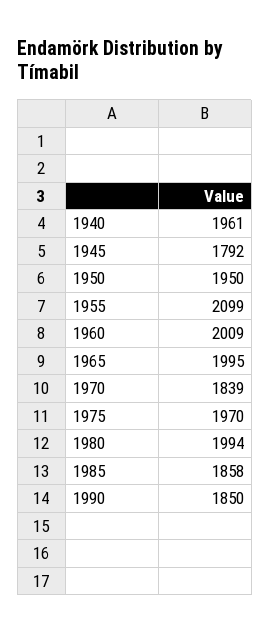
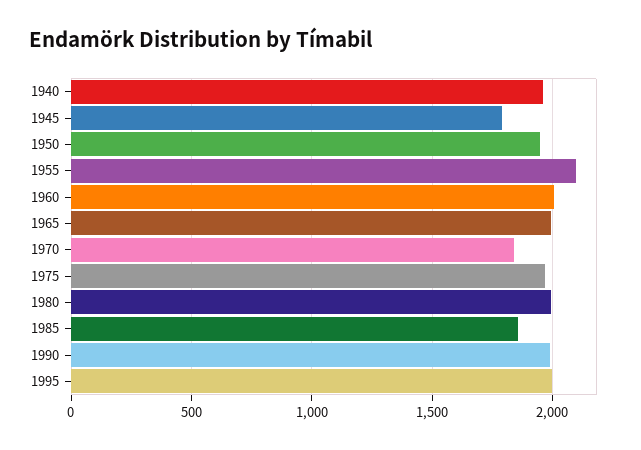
1990: 1850 -> 2000
1995: none -> 2000

